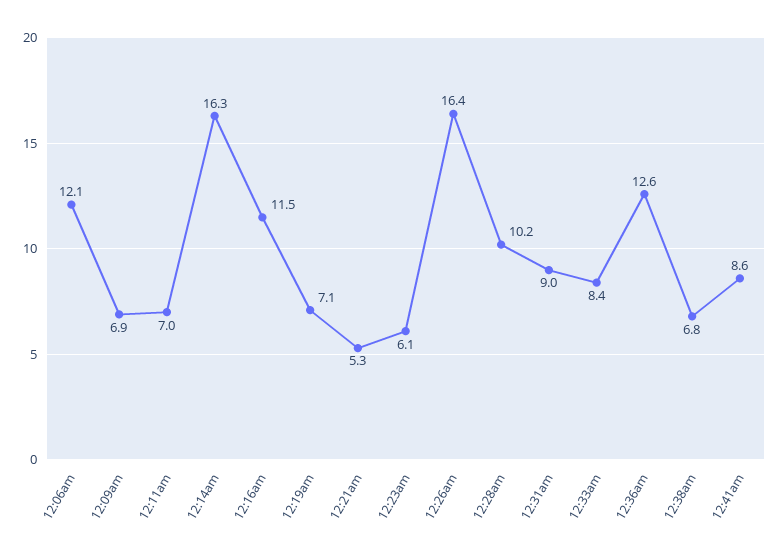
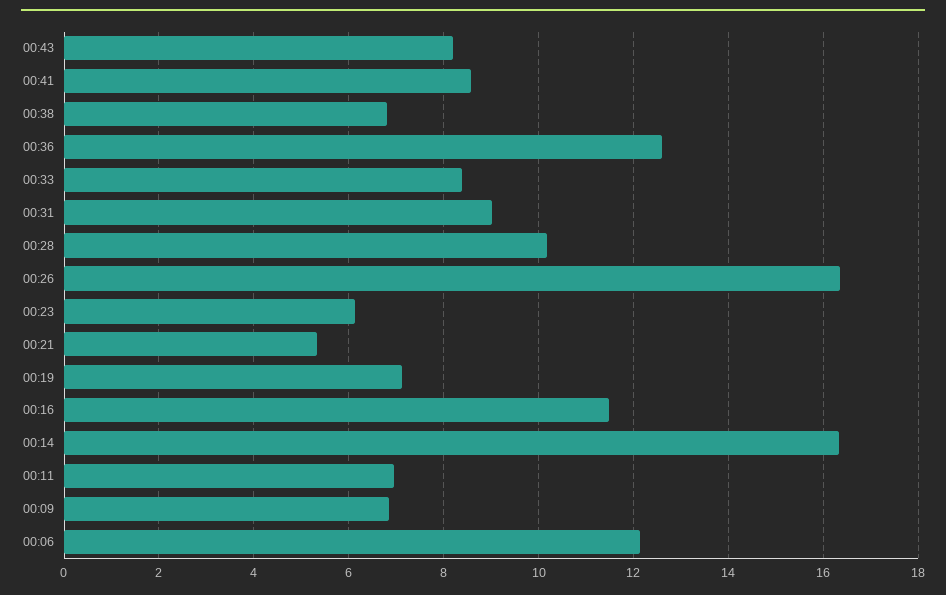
00:43: none -> 8.2

